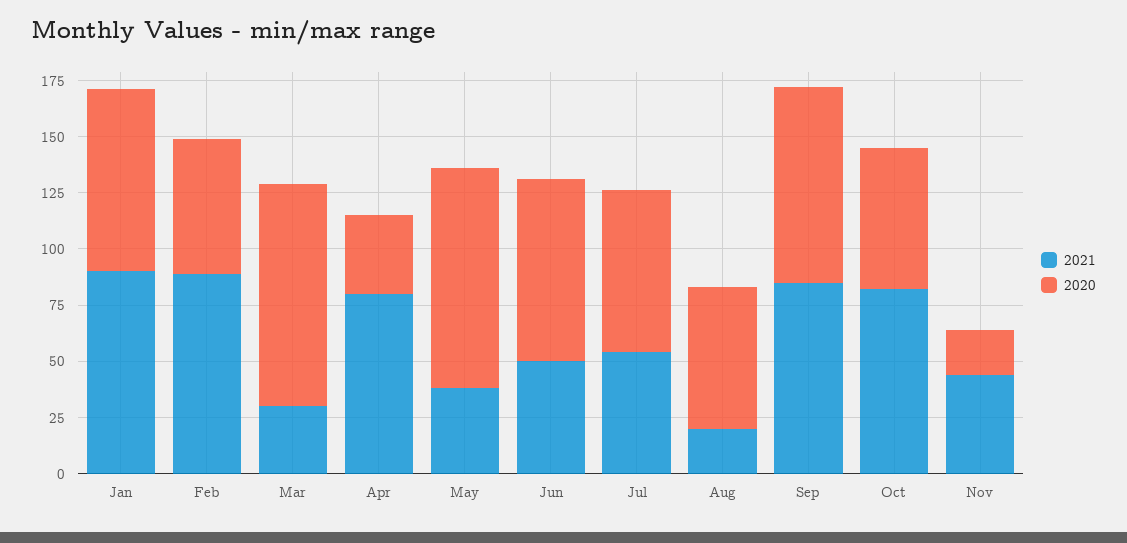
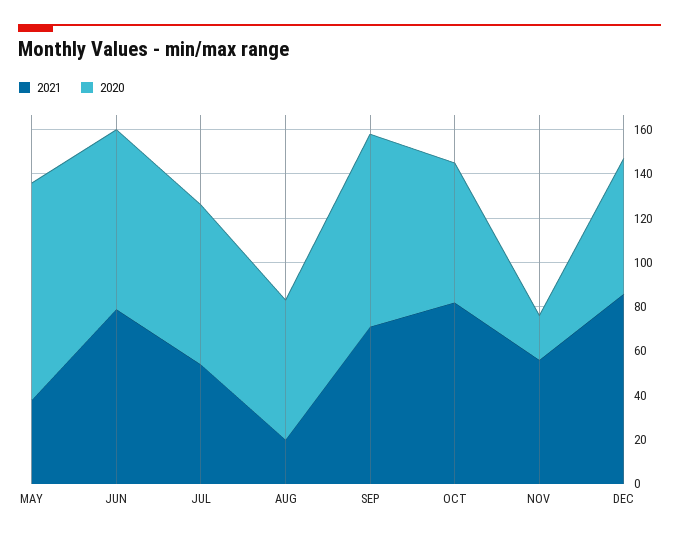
2021, Jan: 90 -> none
2020, Jan: 80 -> none
2021, Feb: 90 -> none
2020, Feb: 60 -> none
2021, Mar: 30 -> none
2020, Mar: 100 -> none
2021, Apr: 80 -> none
2020, Apr: 35 -> none
2021, Jun: 50 -> 80
2021, Sep: 85 -> 70
2021, Nov: 45 -> 55
2021, DEC: none -> 85
2020, DEC: none -> 60

